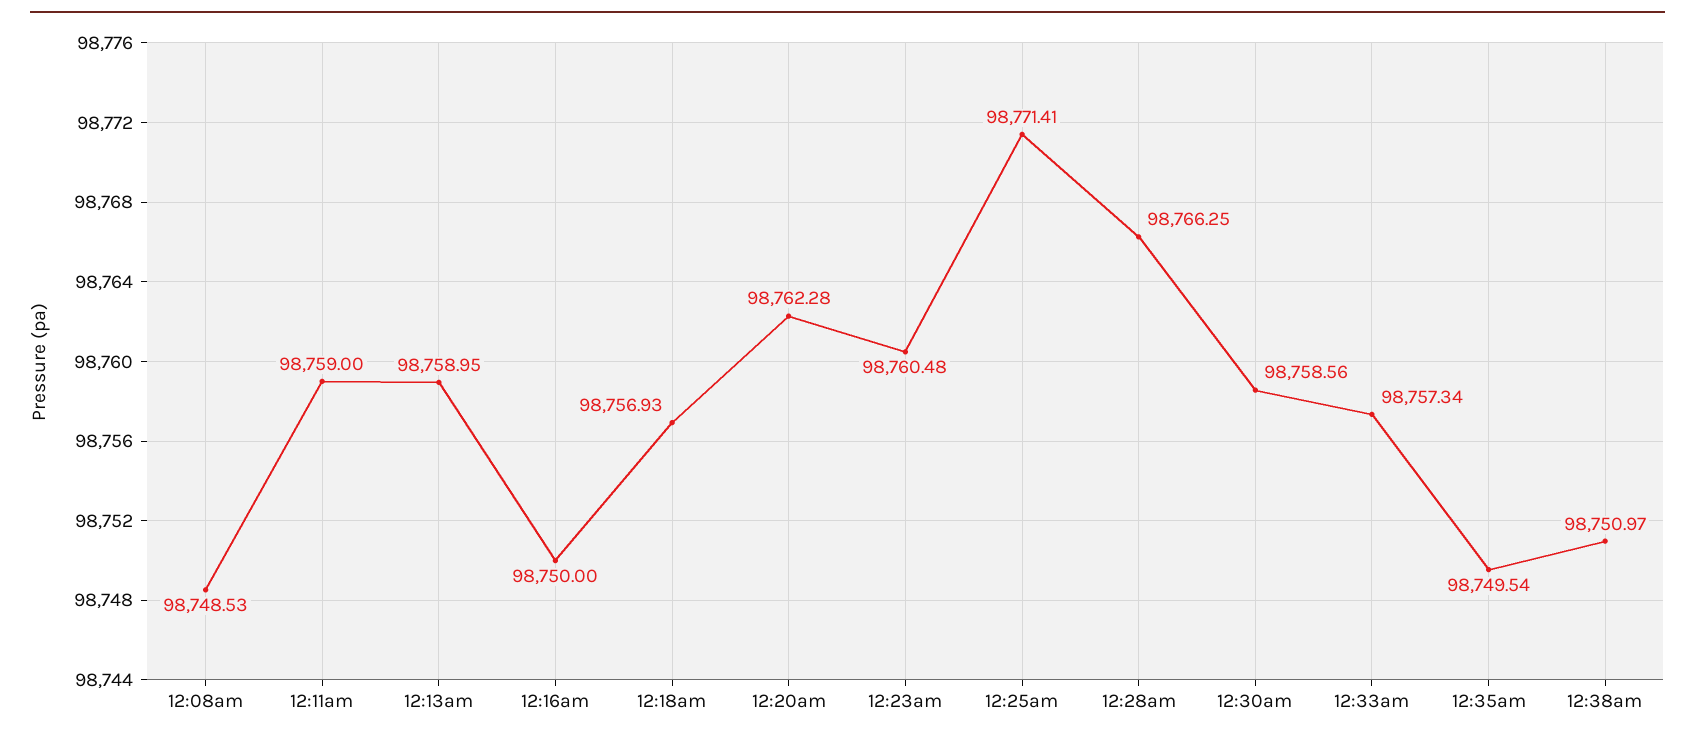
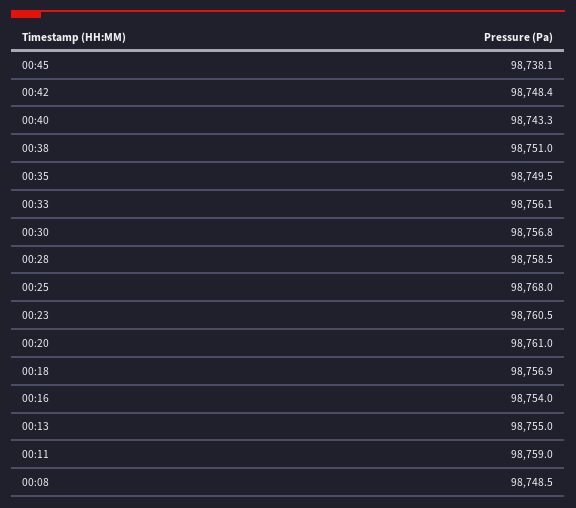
12:13am: 98758.95 -> 98755
12:16am: 98750 -> 98754
12:20am: 98762.28 -> 98761
12:25am: 98771.41 -> 98768
12:28am: 98766.25 -> 98758.5
12:30am: 98758.56 -> 98756.8
12:33am: 98757.34 -> 98756.1
00:45: none -> 98738.1
00:42: none -> 98748.4
00:40: none -> 98743.3

